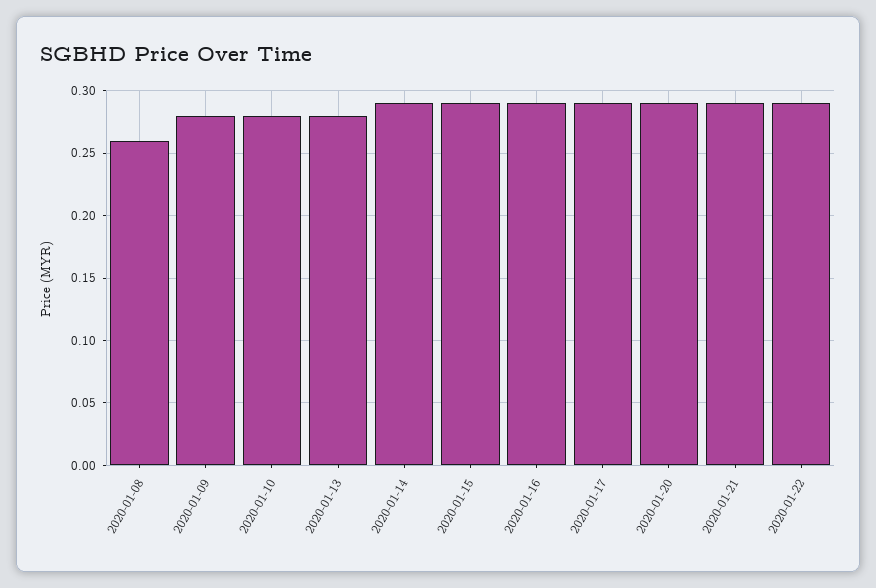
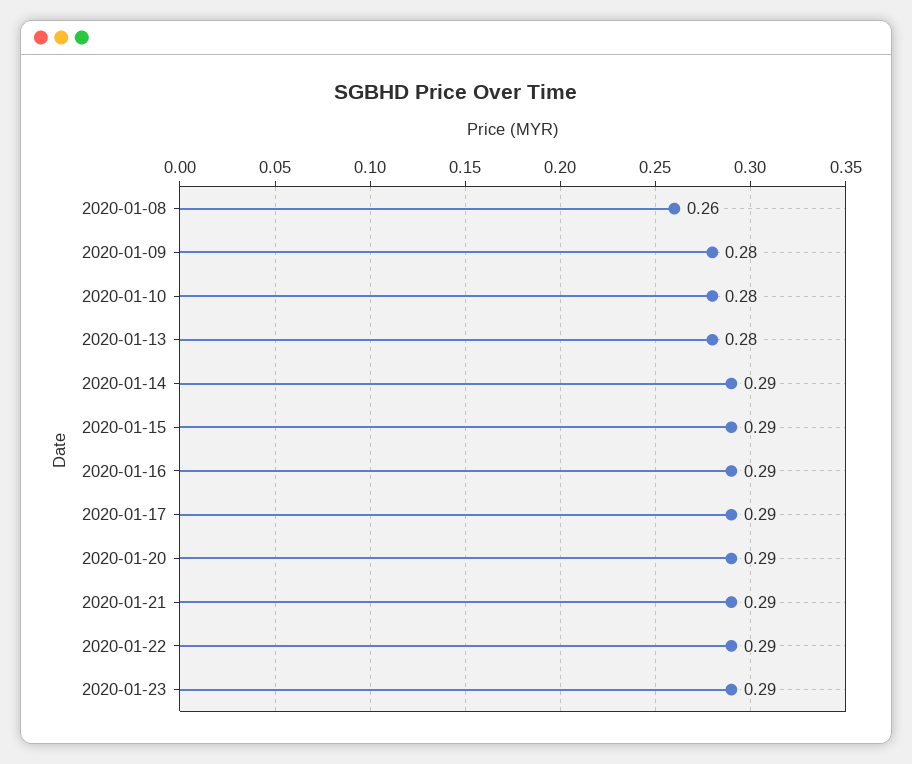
2020-01-23: none -> 0.29

